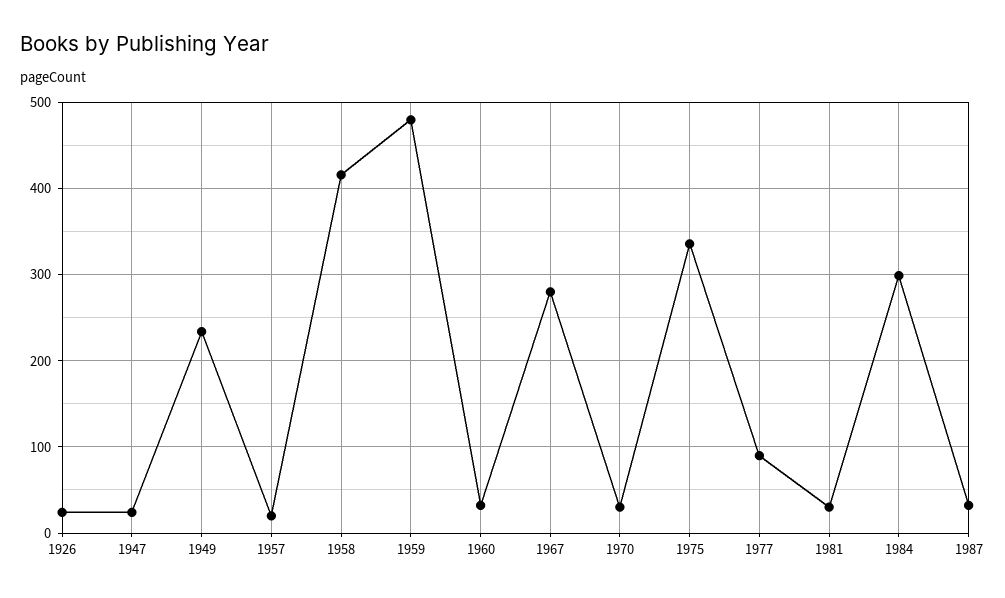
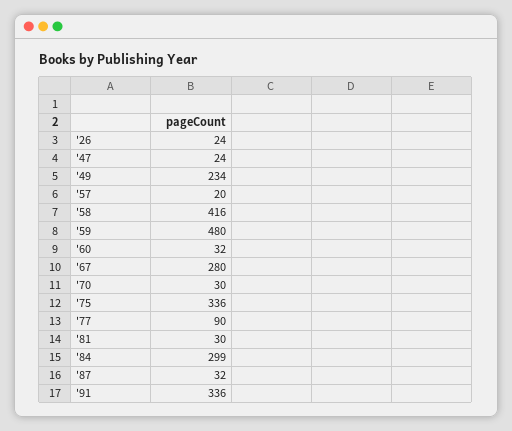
'91: none -> 336

